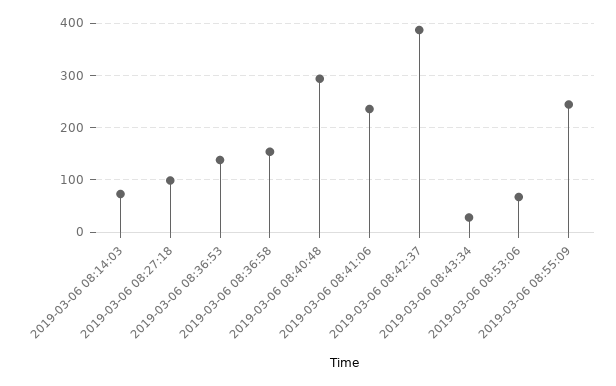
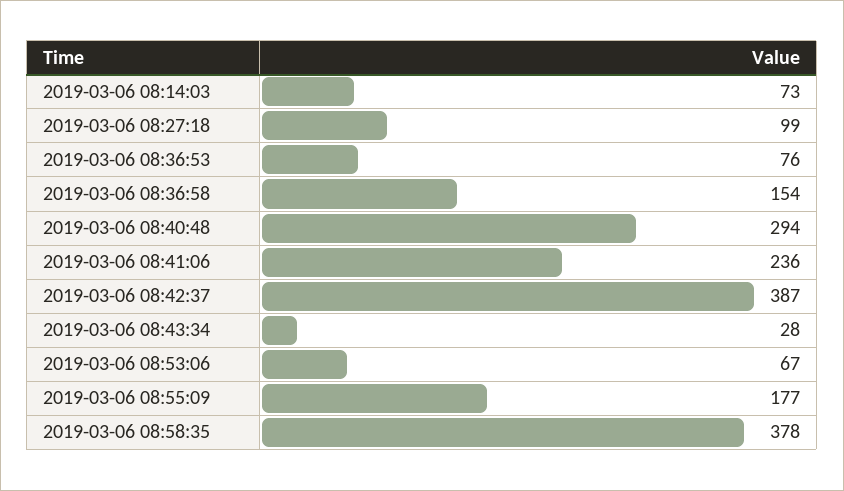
2019-03-06 08:36:53: 140 -> 76
2019-03-06 08:55:09: 240 -> 177
2019-03-06 08:58:35: none -> 378

